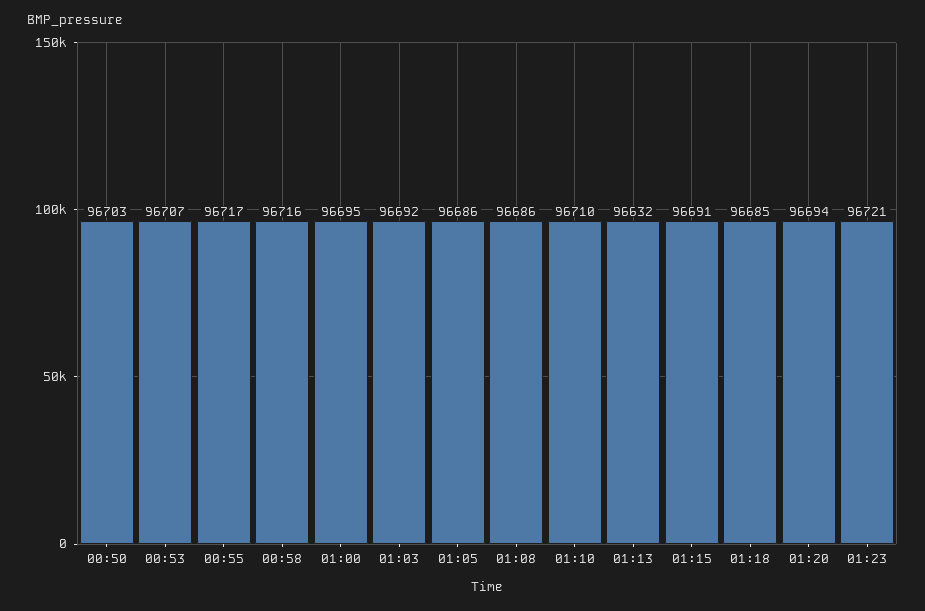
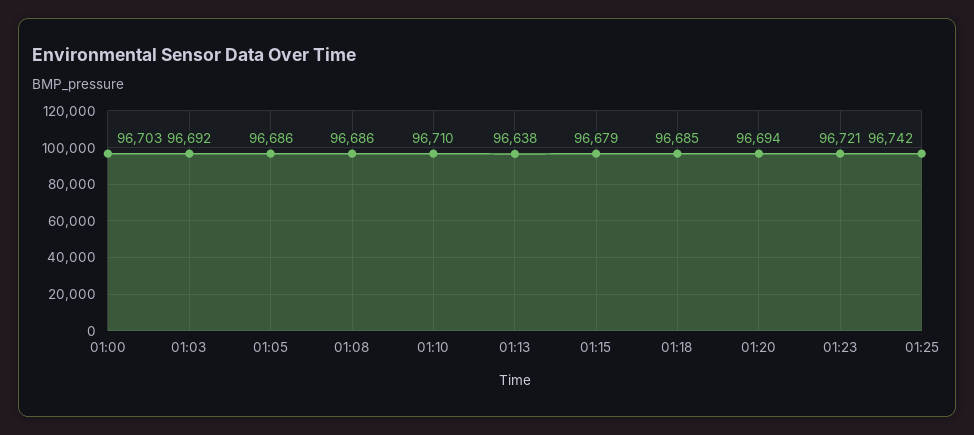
00:50: 96703 -> none
00:53: 96707 -> none
00:55: 96717 -> none
00:58: 96716 -> none
01:00: 96695 -> 96703
01:13: 96632 -> 96638
01:15: 96691 -> 96679
01:25: none -> 96742

